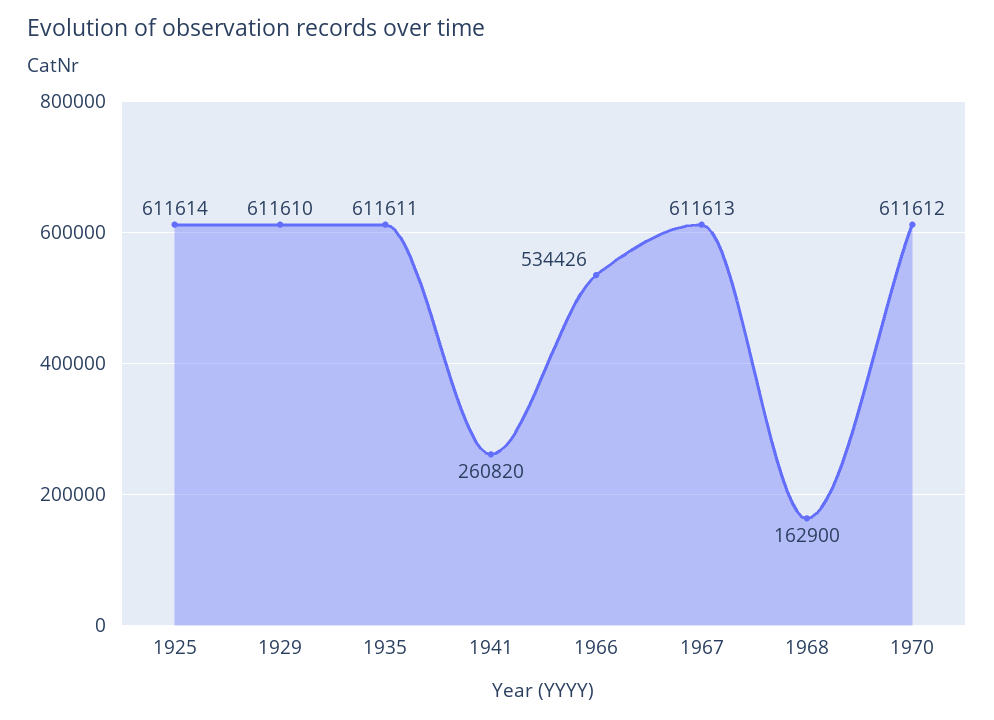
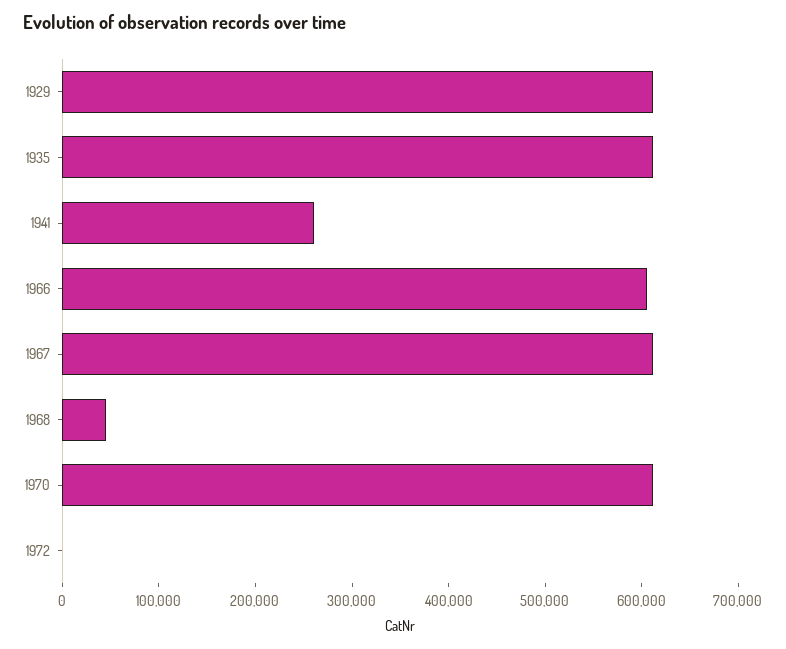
1925: 611614 -> none
1966: 534426 -> 600000
1968: 162900 -> 40000
1972: none -> 0

